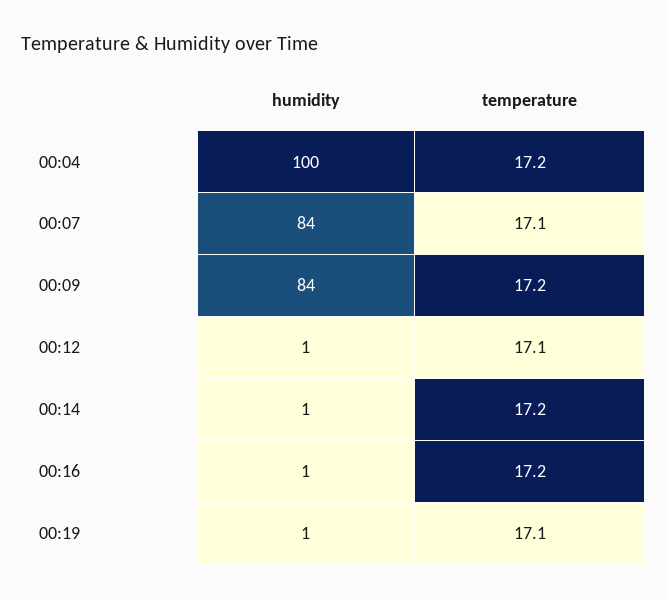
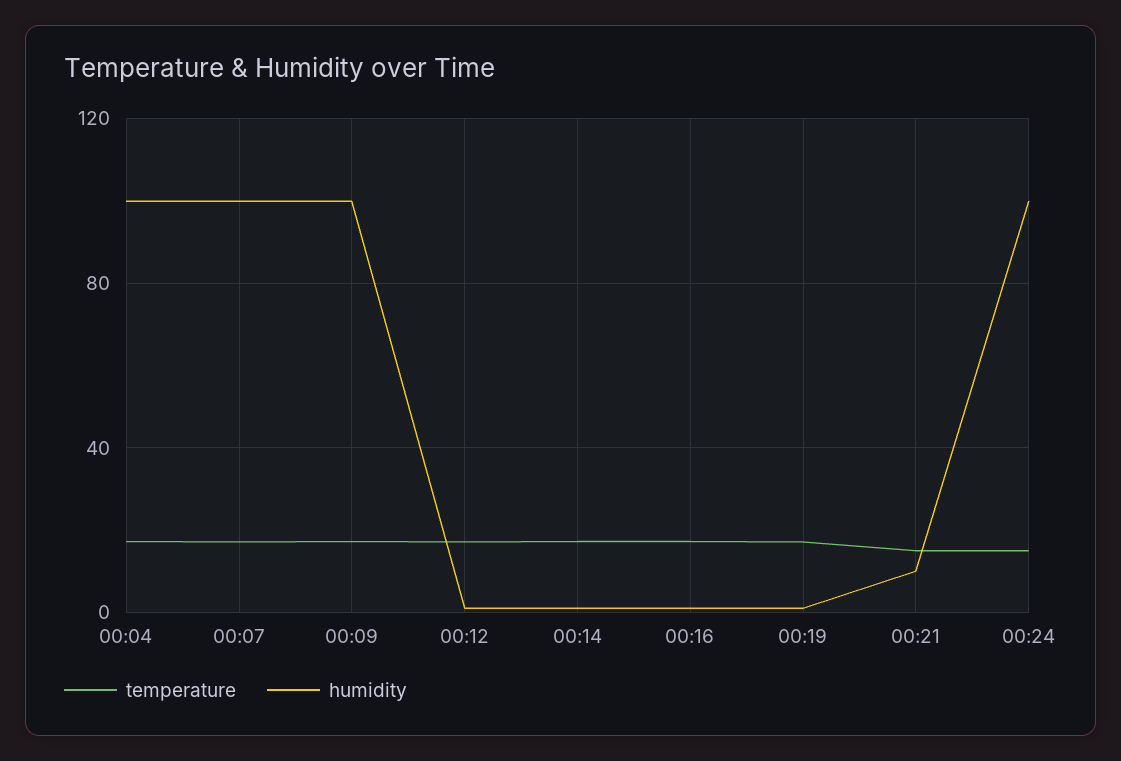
humidity, 00:07: 84 -> 100
humidity, 00:09: 84 -> 100
temperature, 00:21: none -> 15
humidity, 00:21: none -> 10
temperature, 00:24: none -> 15
humidity, 00:24: none -> 100

